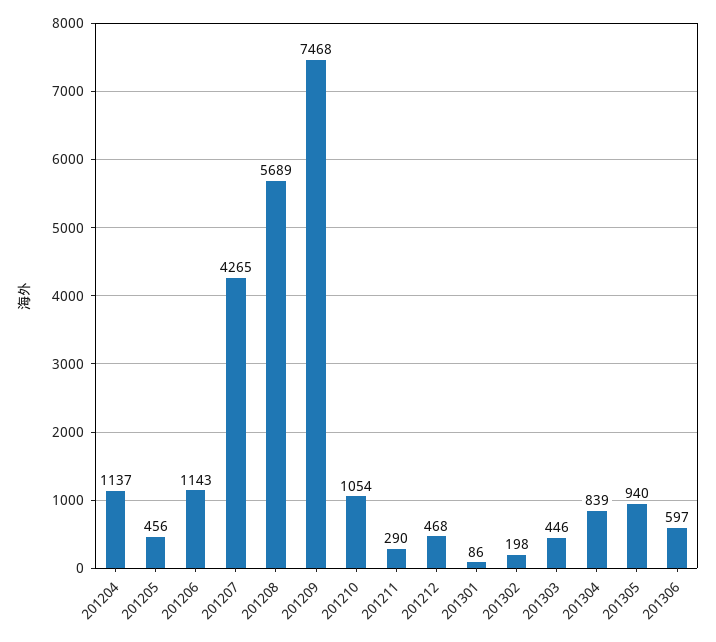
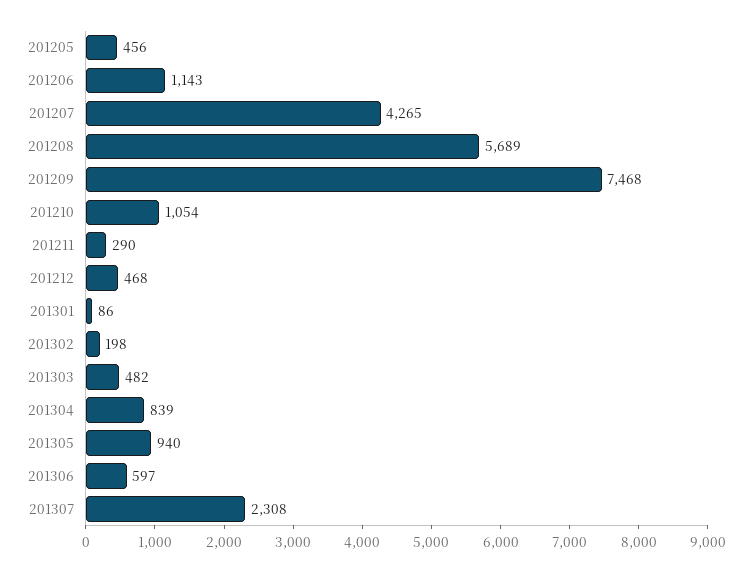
201204: 1137 -> none
201303: 446 -> 482
201307: none -> 2308

